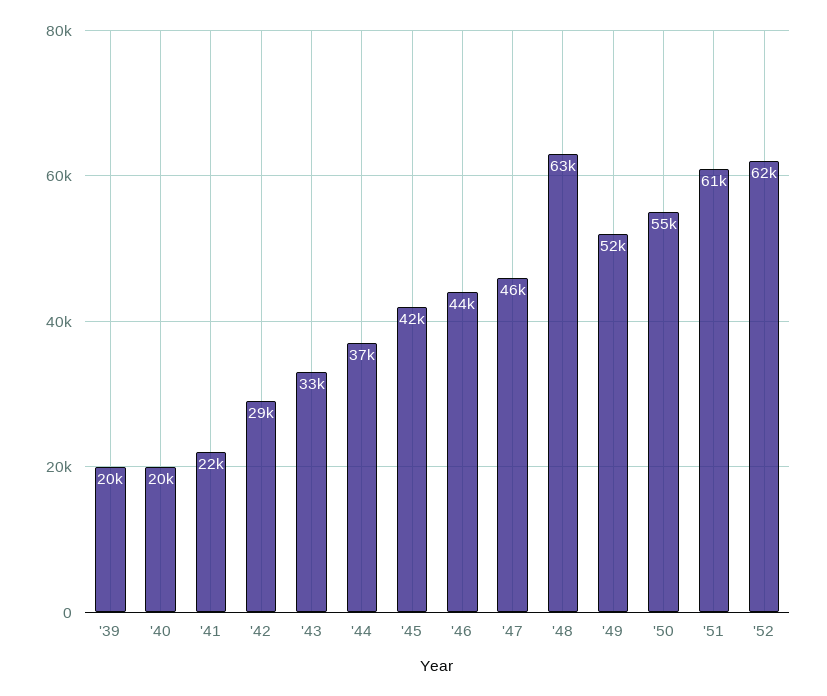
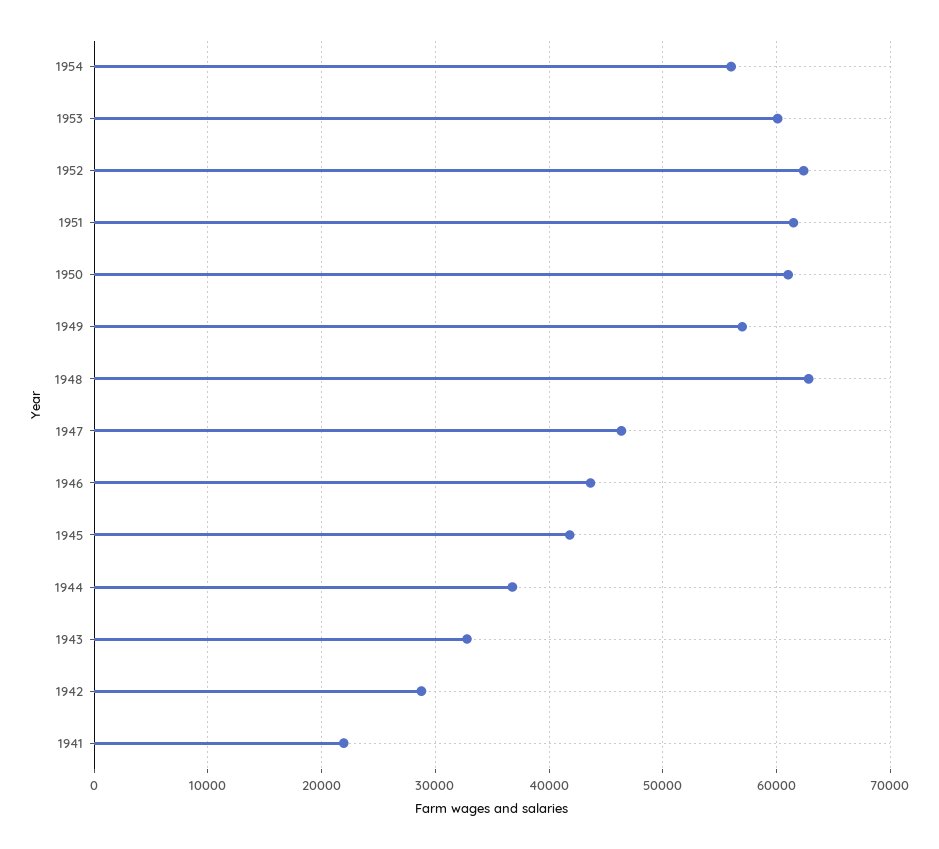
'39: 20000 -> none
'40: 20000 -> none
'49: 52000 -> 57000
'50: 55000 -> 61000
1954: none -> 56000
1953: none -> 60000

